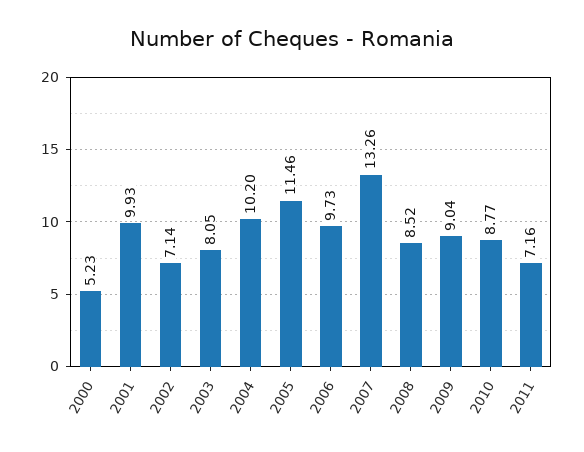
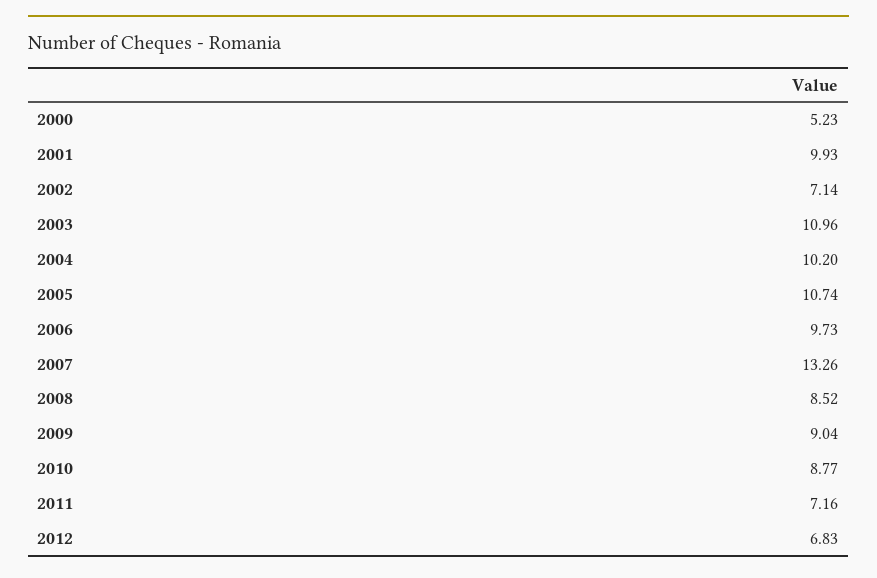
2003: 8.05 -> 10.96
2005: 11.46 -> 10.74
2012: none -> 6.83

